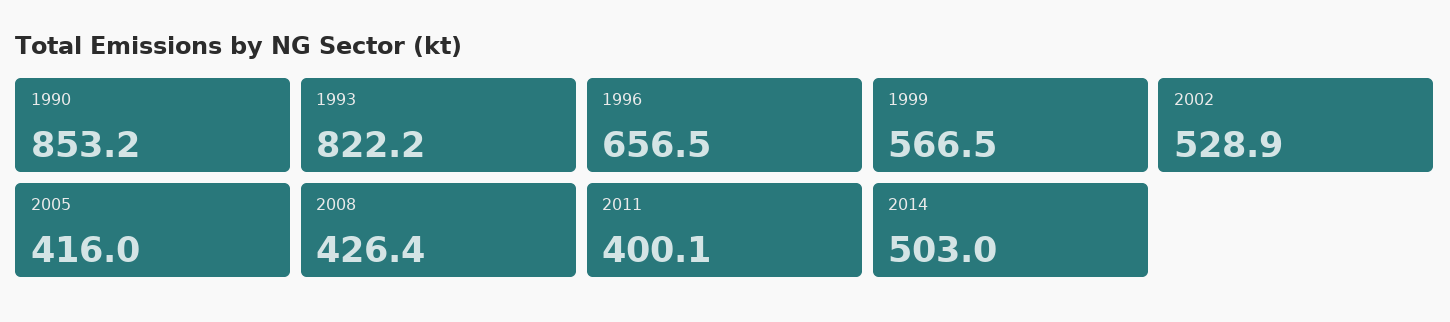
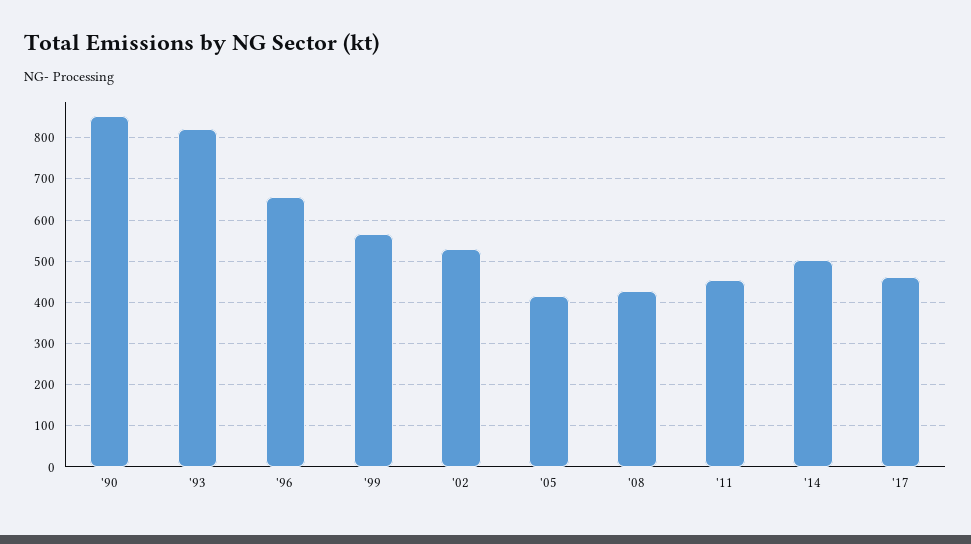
2011: 400.1 -> 460
'17: none -> 460

